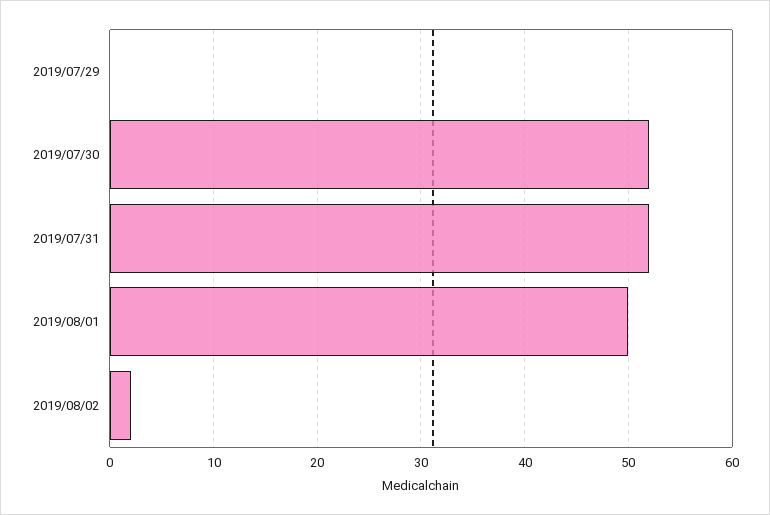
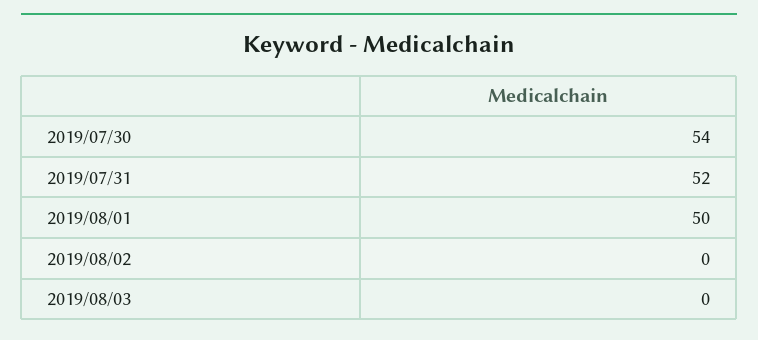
2019/07/29: 0 -> none
2019/07/30: 52 -> 54
2019/08/02: 2 -> 0
2019/08/03: none -> 0

